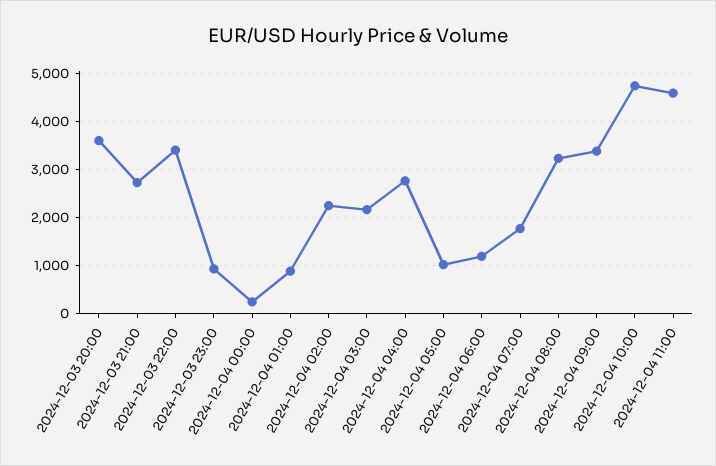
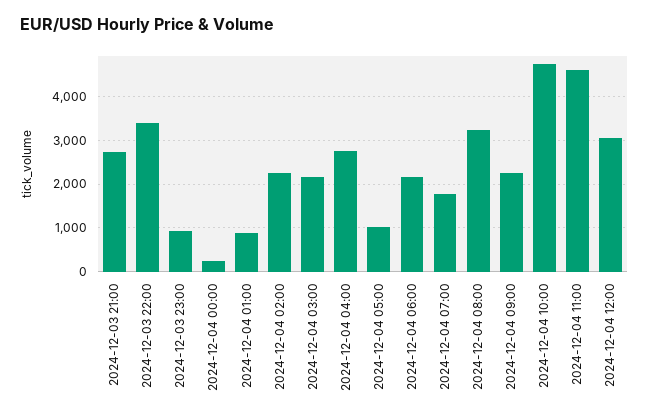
2024-12-03 20:00: 3600 -> none
2024-12-04 06:00: 1200 -> 2200
2024-12-04 09:00: 3400 -> 2200
2024-12-04 12:00: none -> 3000

